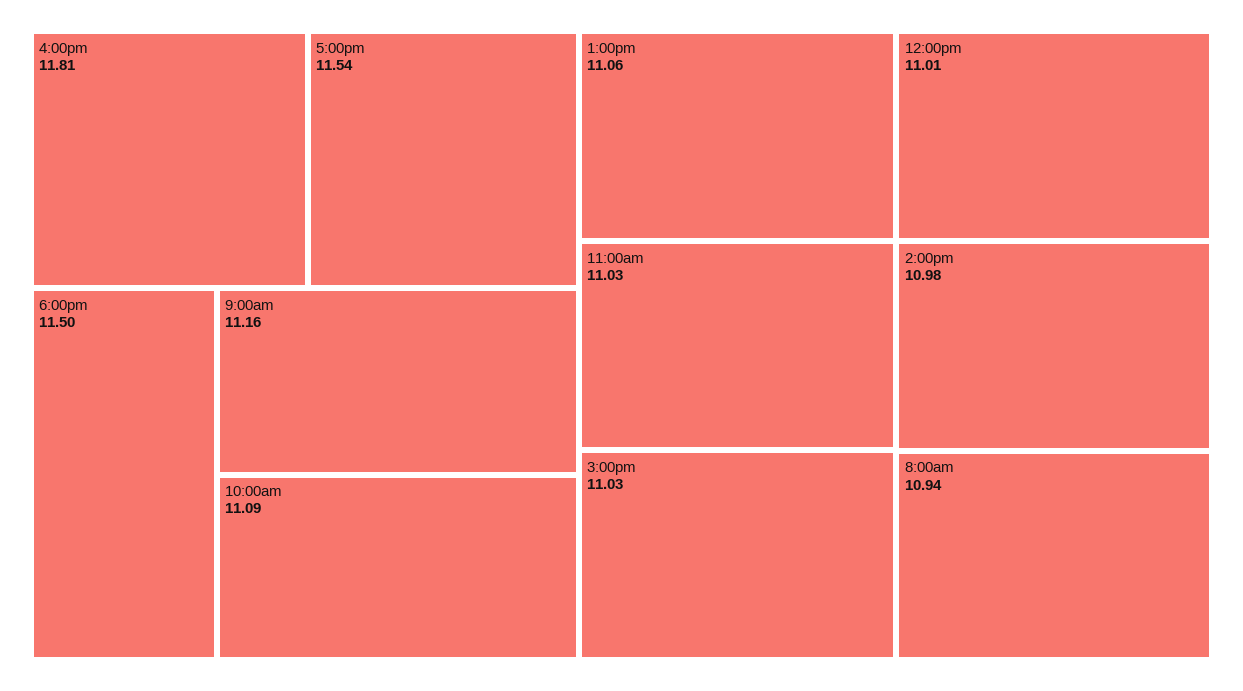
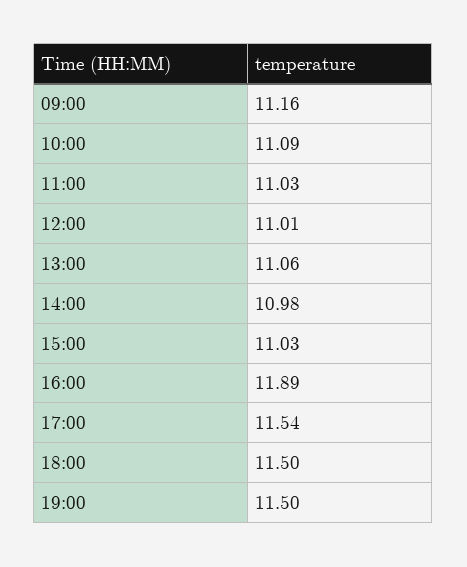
4:00pm: 11.81 -> 11.89
8:00am: 10.94 -> none
19:00: none -> 11.5

